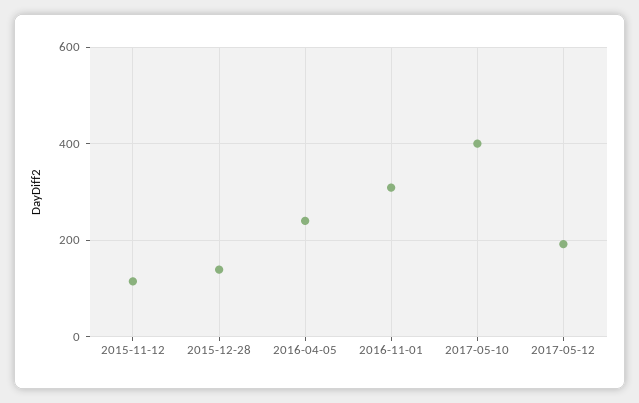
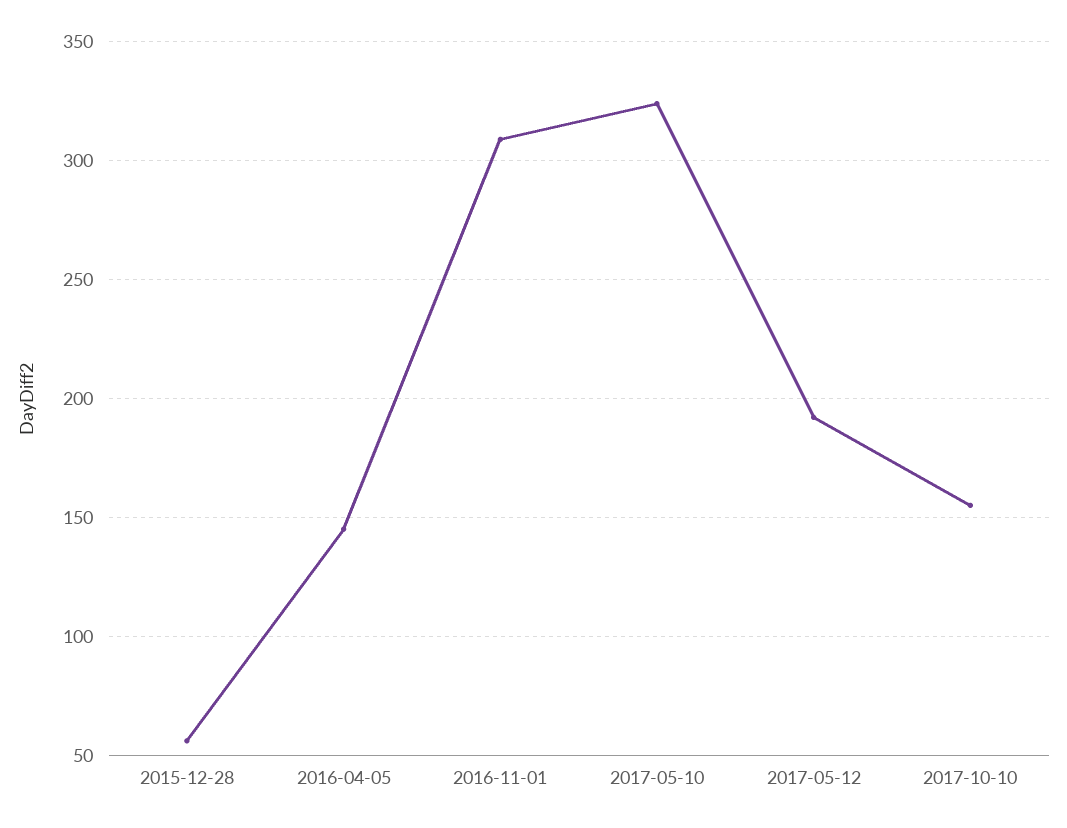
2015-11-12: 120 -> none
2015-12-28: 140 -> 55
2016-04-05: 240 -> 145
2017-05-10: 400 -> 325
2017-10-10: none -> 155

